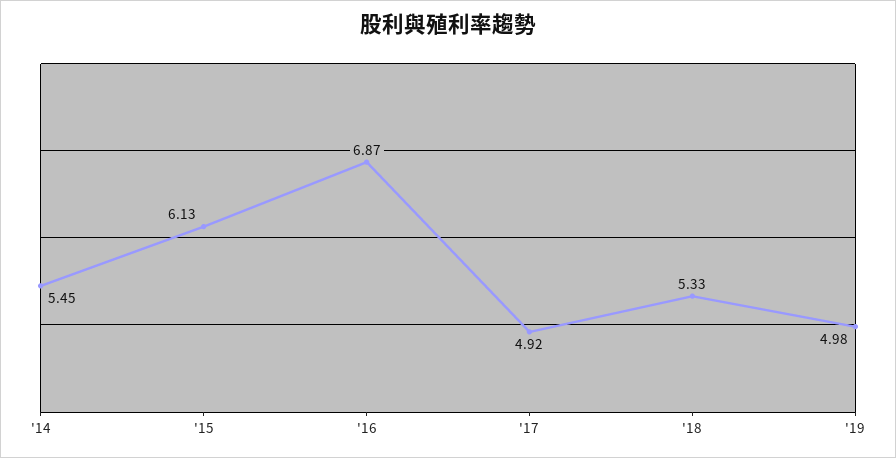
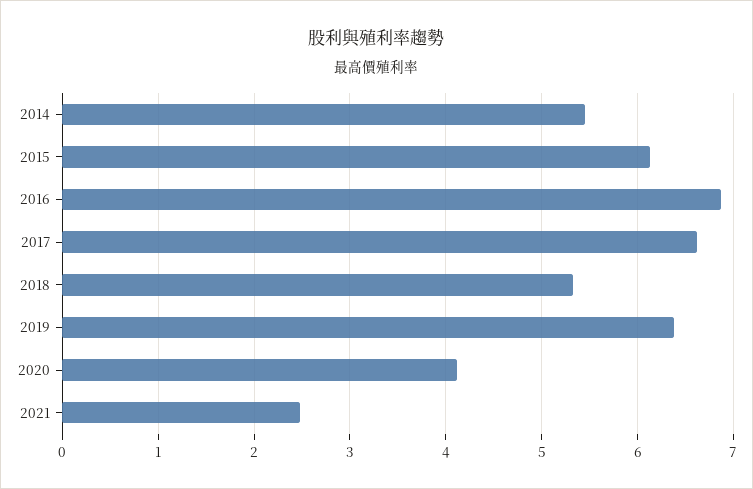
'17: 4.92 -> 6.6
'19: 4.98 -> 6.4
2020: none -> 4.1
2021: none -> 2.5

